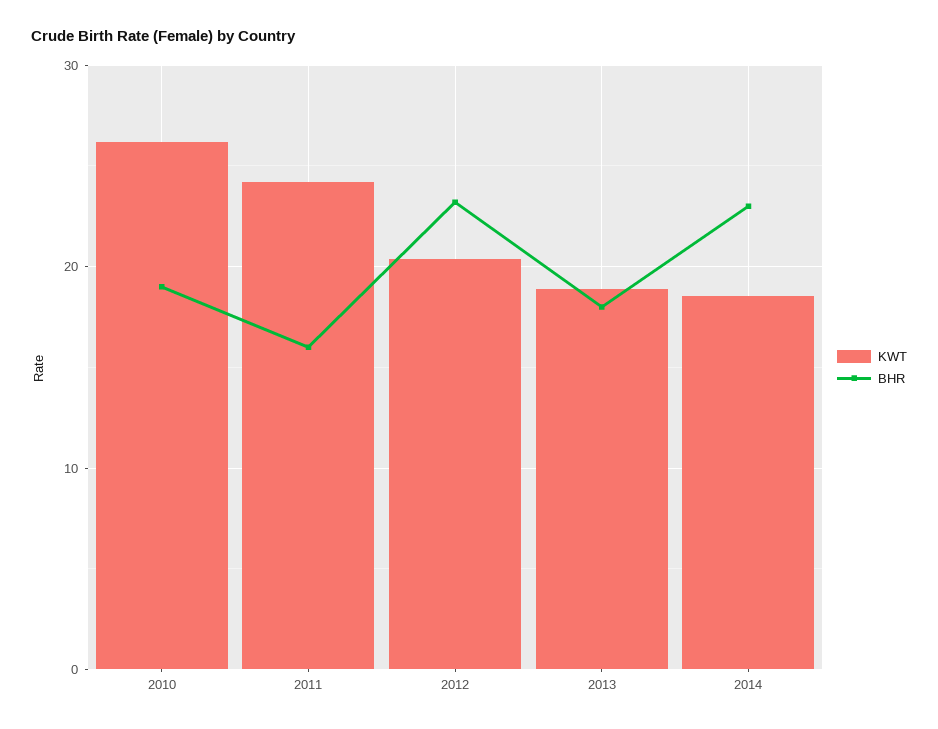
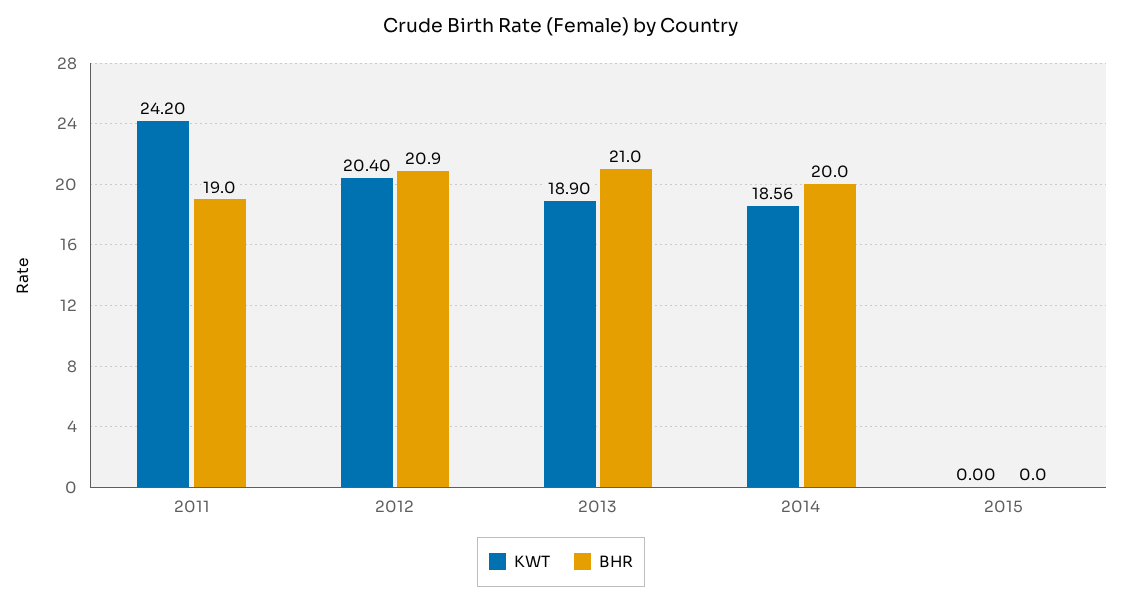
KWT, 2010: 26 -> none
BHR, 2010: 19 -> none
BHR, 2011: 16 -> 19
BHR, 2012: 23 -> 20.9
BHR, 2013: 18 -> 21
BHR, 2014: 23 -> 20
KWT, 2015: none -> 0
BHR, 2015: none -> 0

